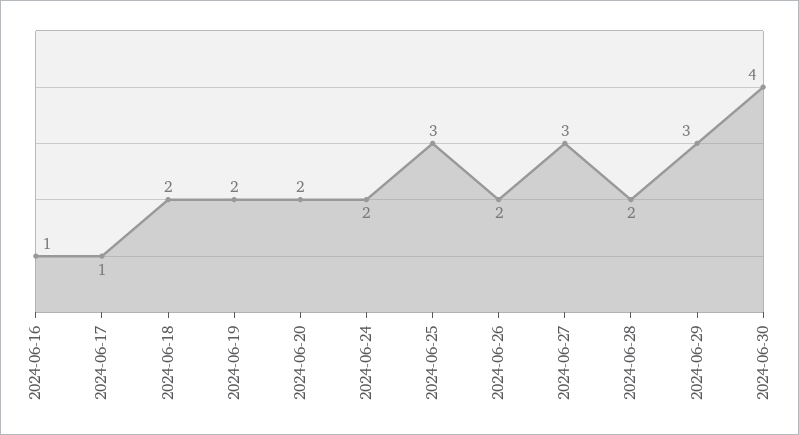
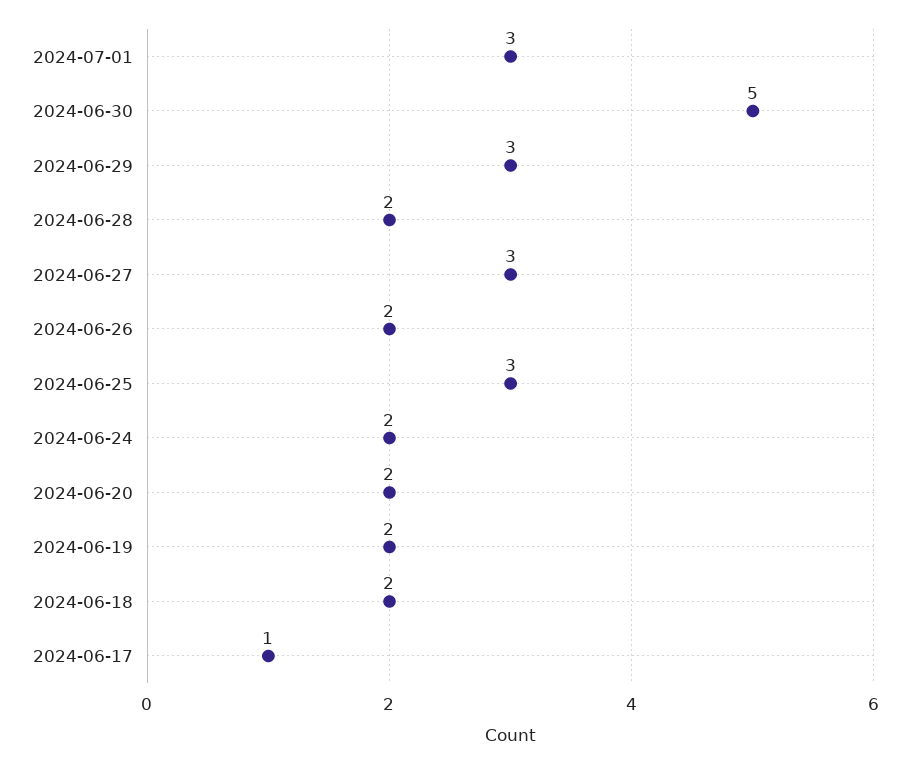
2024-06-16: 1 -> none
2024-06-30: 4 -> 5
2024-07-01: none -> 3

